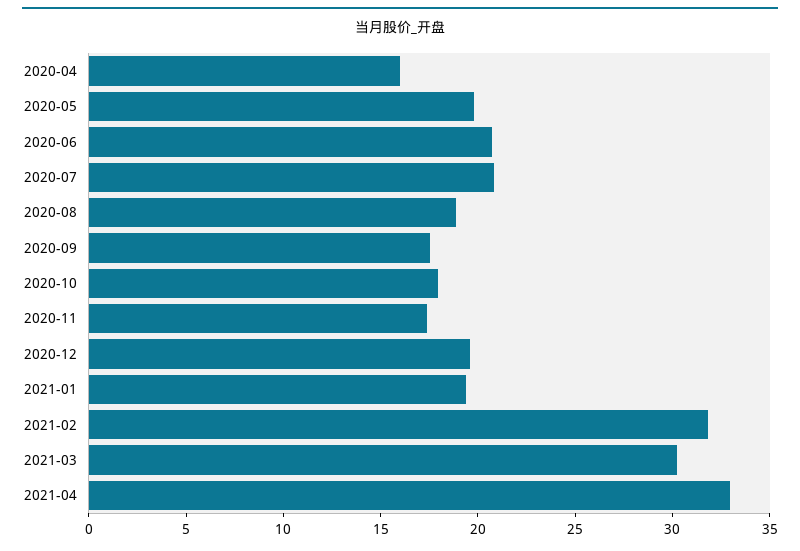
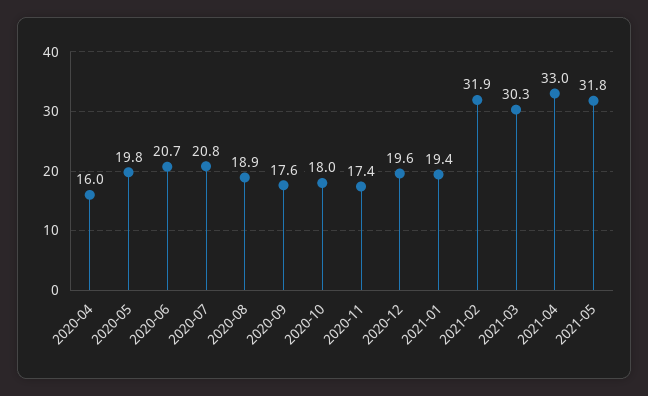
2021-05: none -> 31.8

